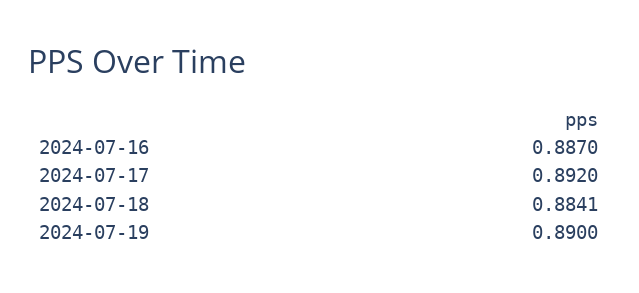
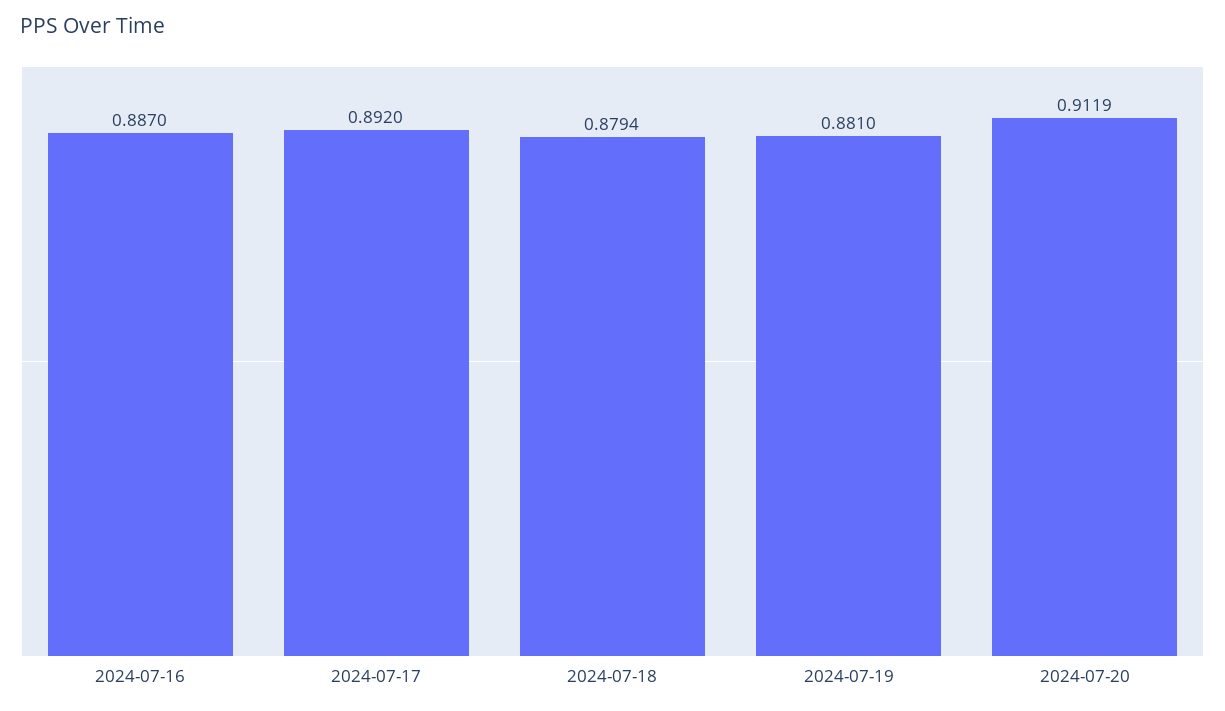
2024-07-18: 0.8841 -> 0.8794
2024-07-19: 0.89 -> 0.881
2024-07-20: none -> 0.9119

